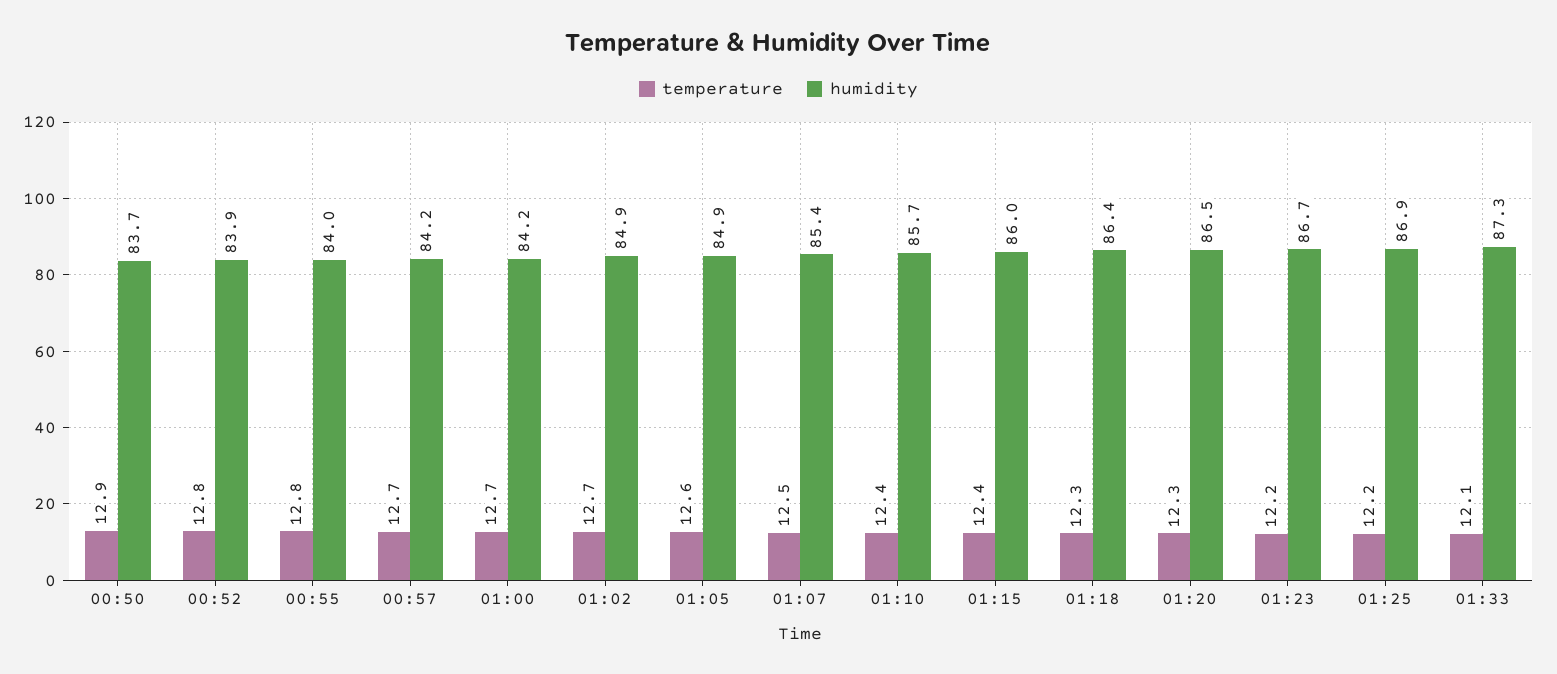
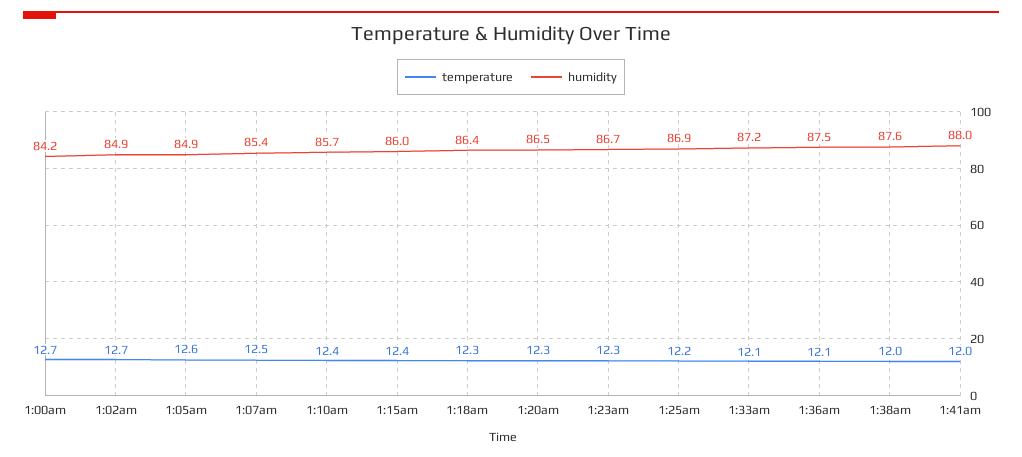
temperature, 00:50: 12.9 -> none
humidity, 00:50: 83.7 -> none
temperature, 00:52: 12.8 -> none
humidity, 00:52: 83.9 -> none
temperature, 00:55: 12.8 -> none
humidity, 00:55: 84 -> none
temperature, 00:57: 12.7 -> none
humidity, 00:57: 84.2 -> none
temperature, 01:23: 12.2 -> 12.3
humidity, 01:33: 87.3 -> 87.2
temperature, 1:36am: none -> 12.1
humidity, 1:36am: none -> 87.5
temperature, 1:38am: none -> 12
humidity, 1:38am: none -> 87.6
temperature, 1:41am: none -> 12
humidity, 1:41am: none -> 88

